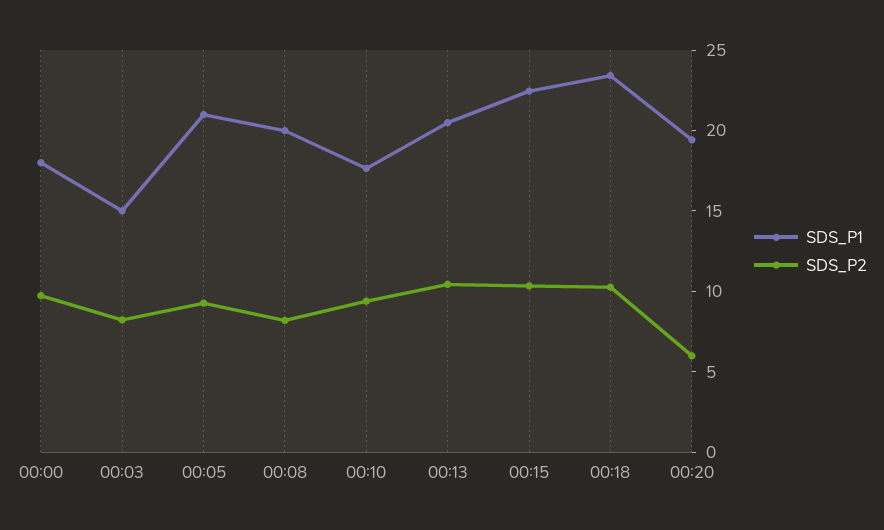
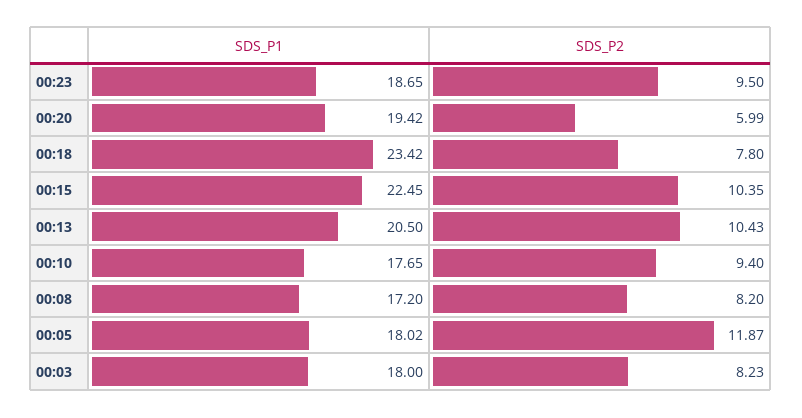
SDS_P1, 00:00: 18 -> none
SDS_P2, 00:00: 10 -> none
SDS_P1, 00:03: 15 -> 18
SDS_P1, 00:05: 21 -> 18.02
SDS_P2, 00:05: 9 -> 11.87
SDS_P1, 00:08: 20 -> 17.2
SDS_P2, 00:18: 10 -> 7.8
SDS_P1, 00:23: none -> 18.65
SDS_P2, 00:23: none -> 9.5

